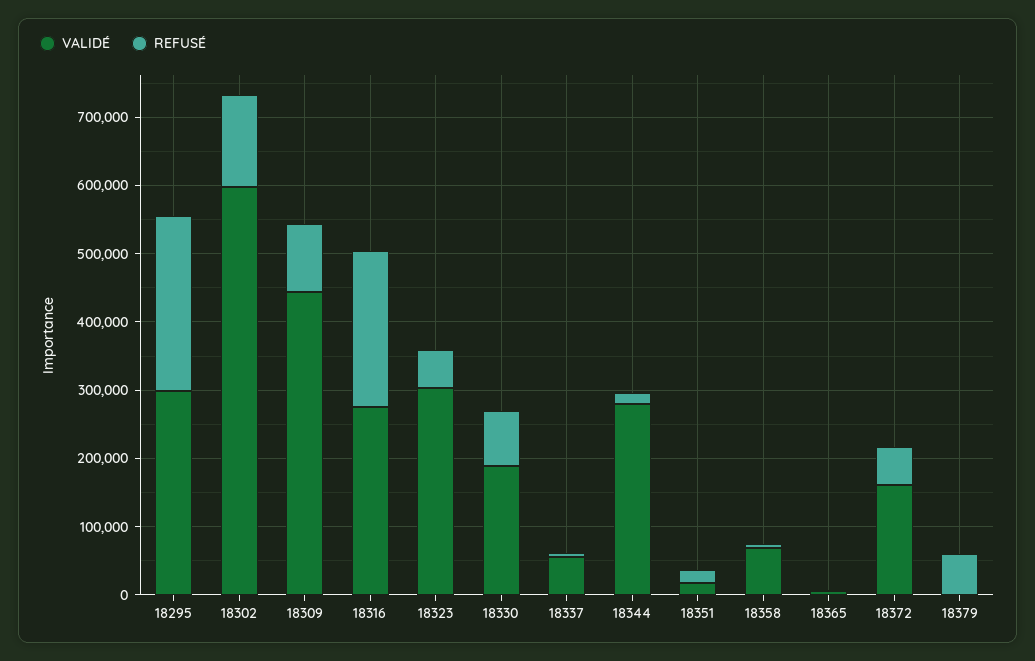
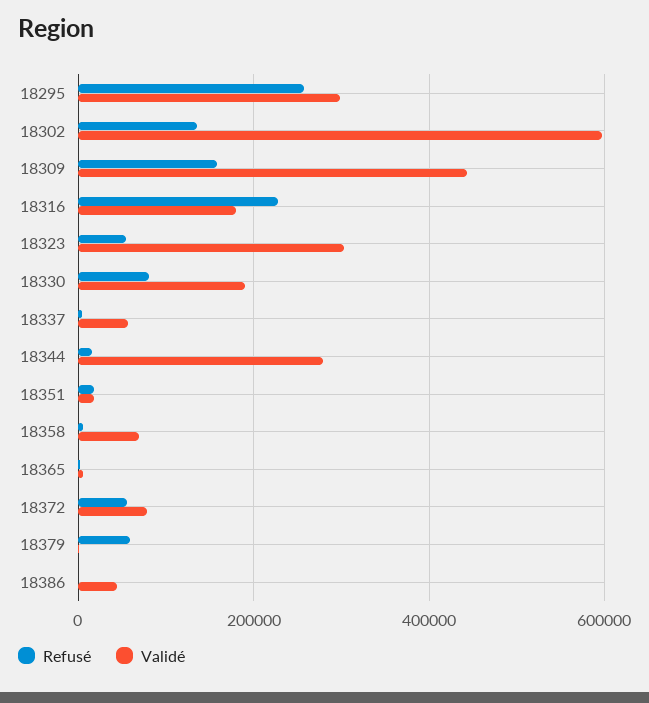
REFUSÉ, 18309: 100000 -> 160000
VALIDÉ, 18316: 280000 -> 180000
VALIDÉ, 18372: 160000 -> 80000
REFUSÉ, 18386: none -> 0
VALIDÉ, 18386: none -> 40000

